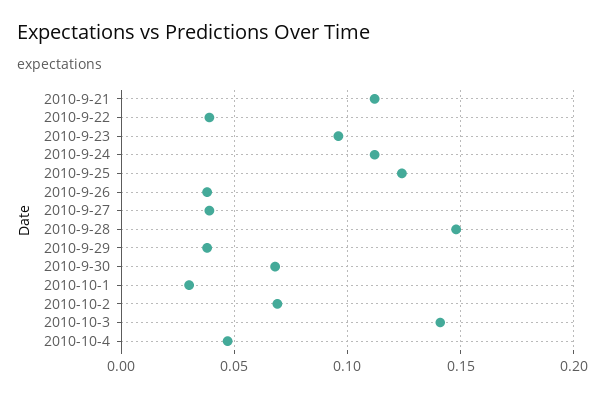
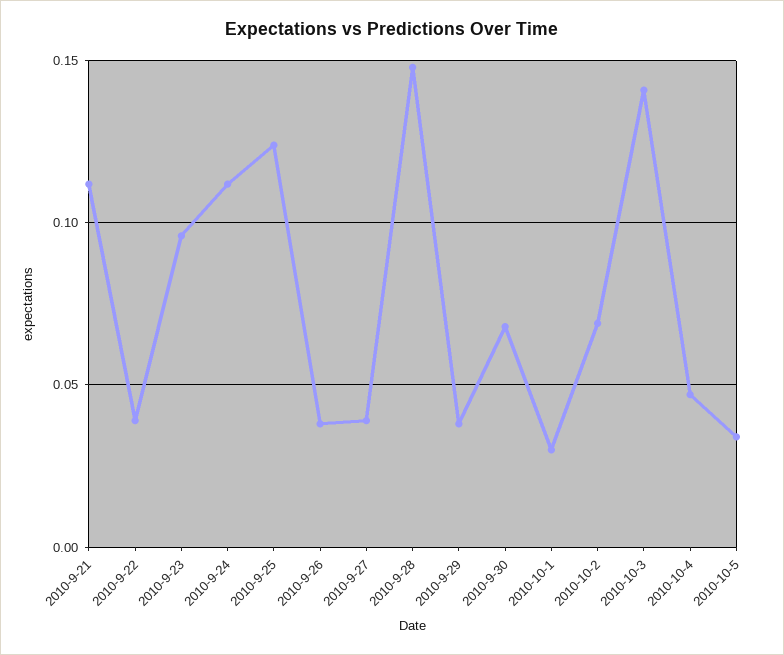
2010-10-5: none -> 0.035

